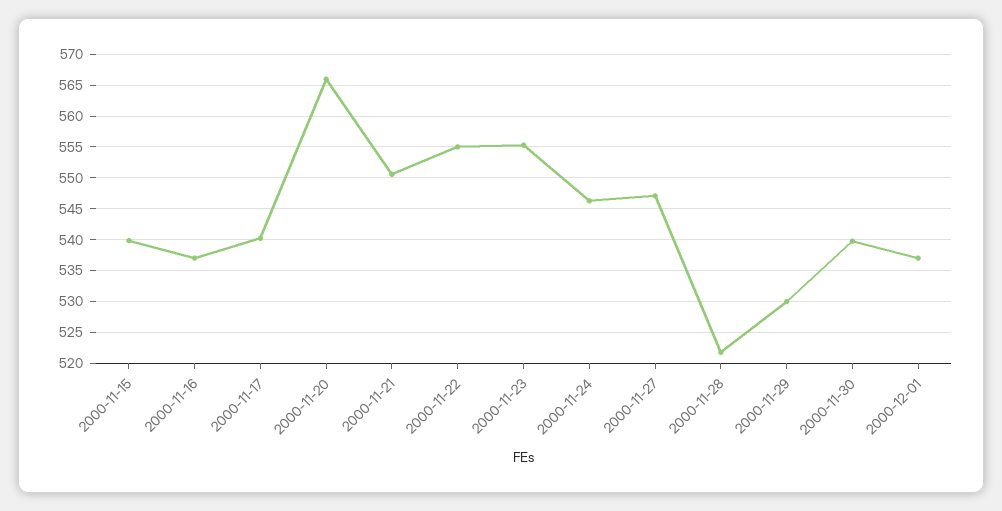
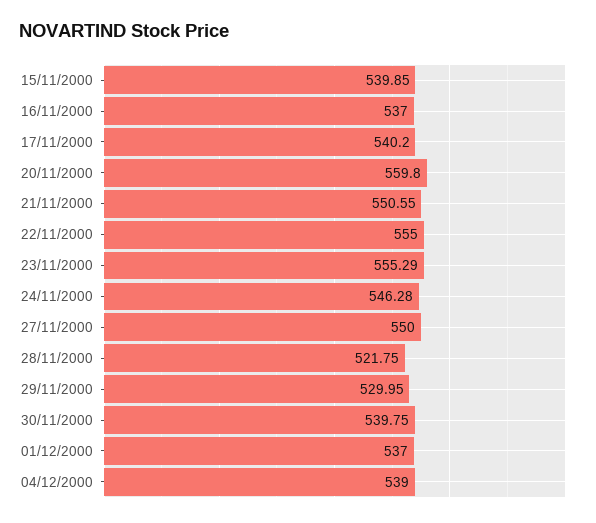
2000-11-20: 566 -> 559.8
2000-11-27: 547 -> 550
04/12/2000: none -> 539

